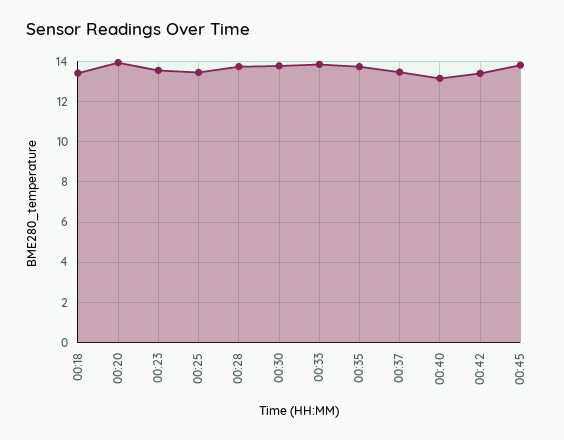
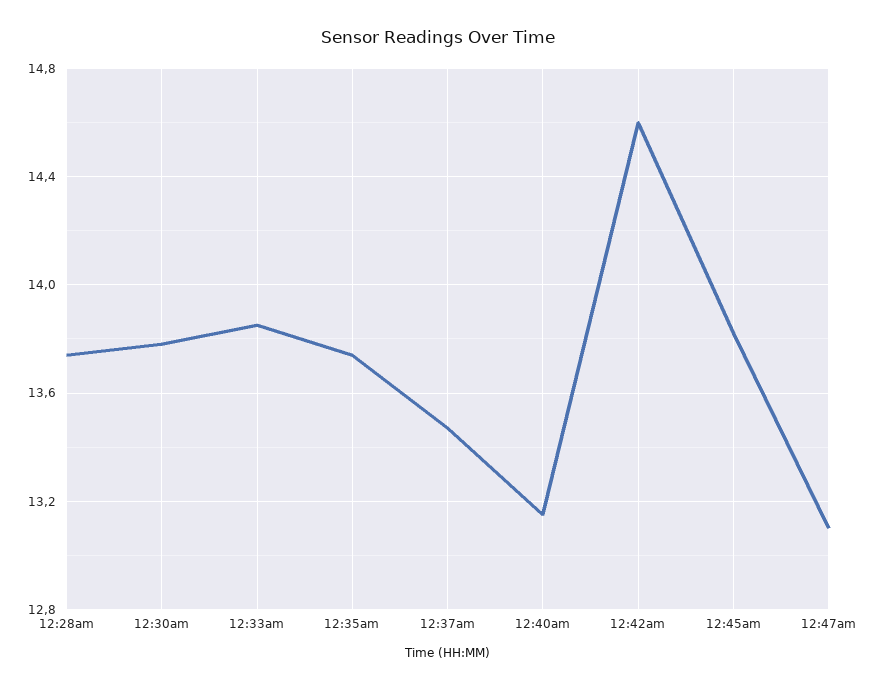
00:18: 13.5 -> none
00:20: 14 -> none
00:23: 13.5 -> none
00:25: 13.5 -> none
00:42: 13.5 -> 14.6
12:47am: none -> 13.1

